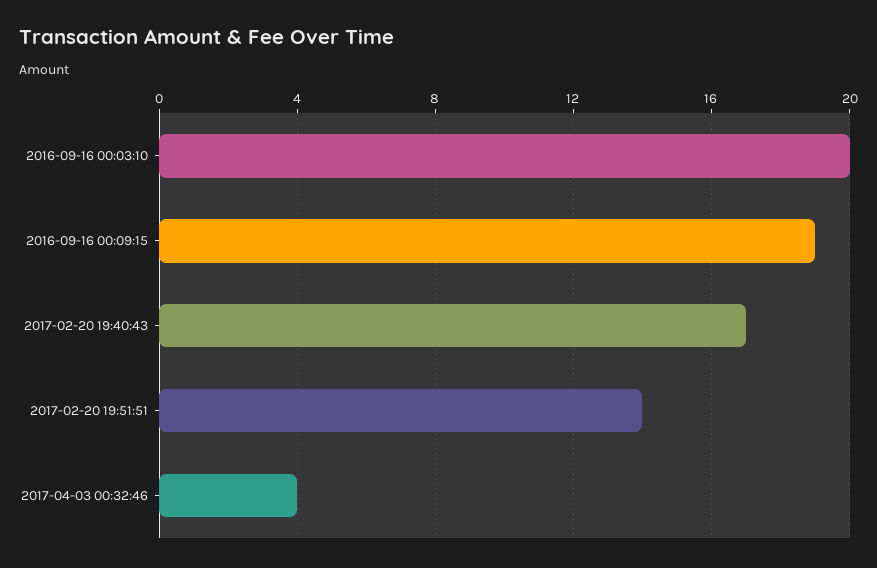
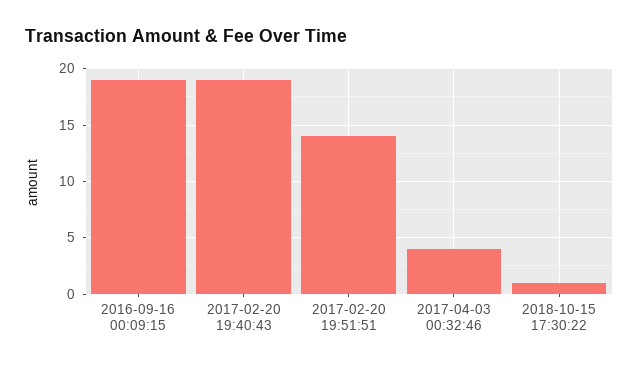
2016-09-16 00:03:10: 20 -> none
2017-02-20 19:40:43: 17 -> 19
2018-10-15 17:30:22: none -> 1

